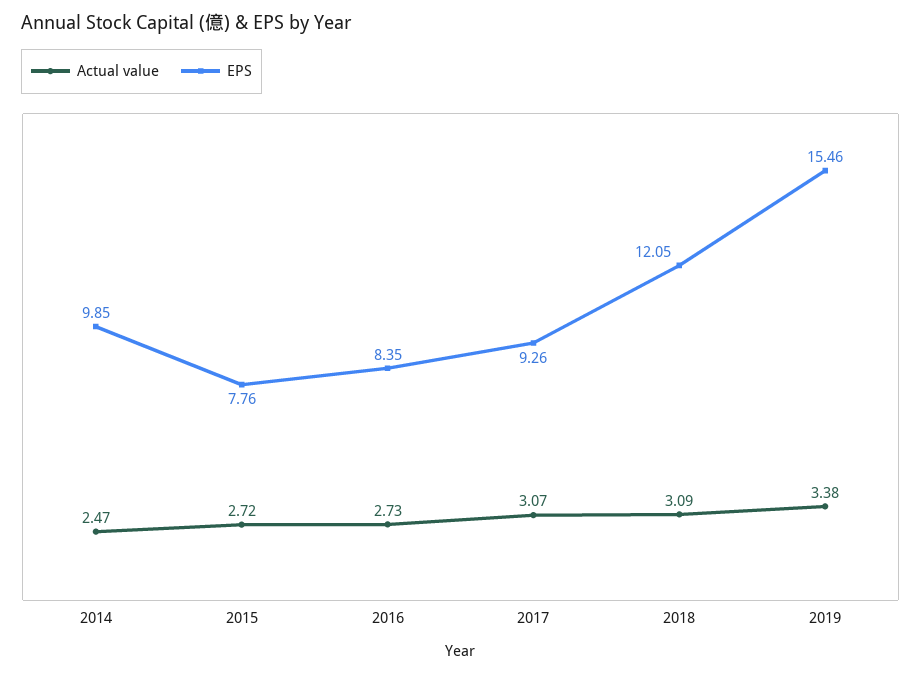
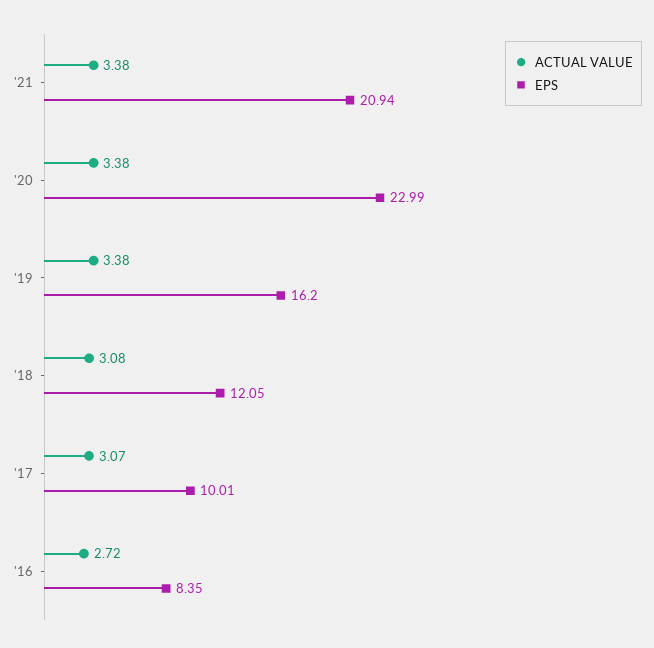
Actual value, 2014: 2.47 -> none
EPS, 2014: 9.85 -> none
Actual value, 2015: 2.72 -> none
EPS, 2015: 7.76 -> none
Actual value, 2016: 2.73 -> 2.72
EPS, 2017: 9.26 -> 10.01
Actual value, 2018: 3.09 -> 3.08
EPS, 2019: 15.46 -> 16.2
Actual value, '21: none -> 3.38
EPS, '21: none -> 20.94
Actual value, '20: none -> 3.38
EPS, '20: none -> 22.99

